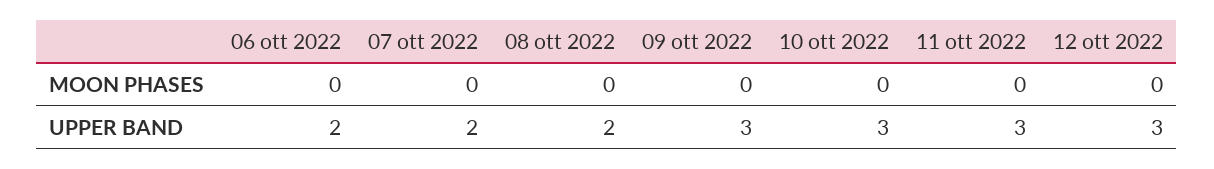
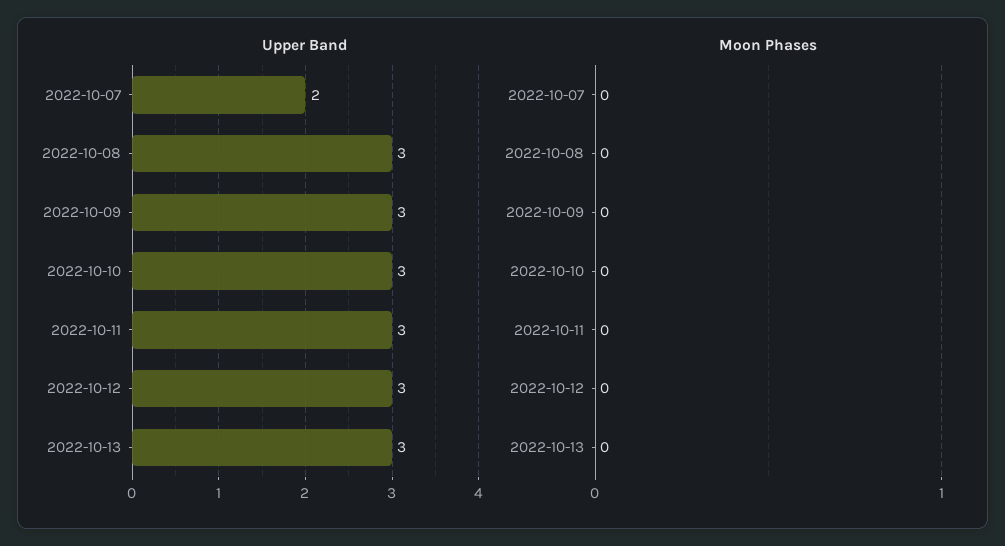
MOON PHASES, 06 ott 2022: 0 -> none
UPPER BAND, 06 ott 2022: 2 -> none
UPPER BAND, 08 ott 2022: 2 -> 3
UPPER BAND, 2022-10-13: none -> 3
MOON PHASES, 2022-10-13: none -> 0

